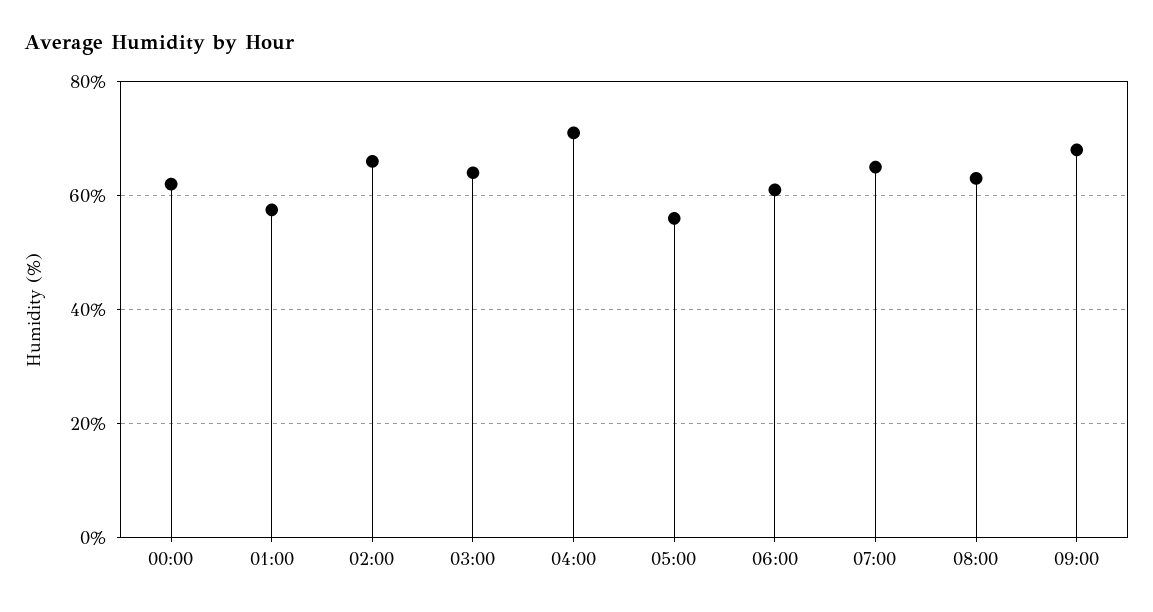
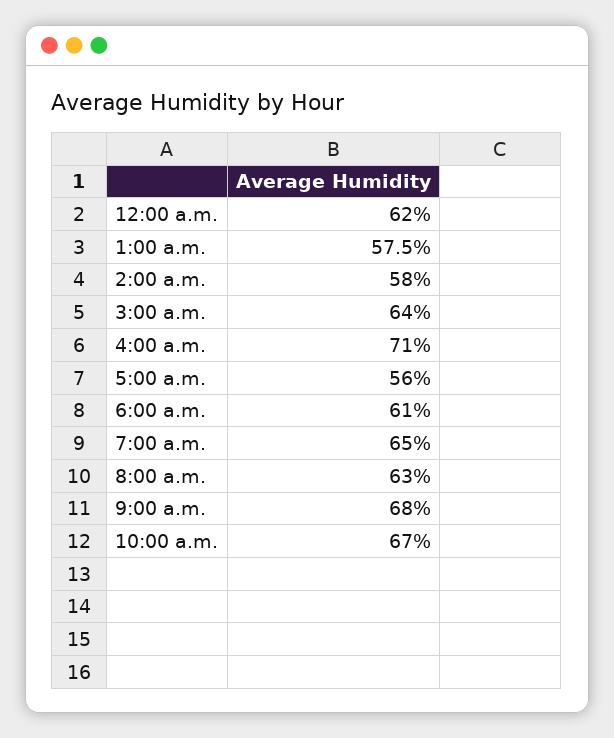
02:00: 66 -> 58
10:00 a.m.: none -> 67

